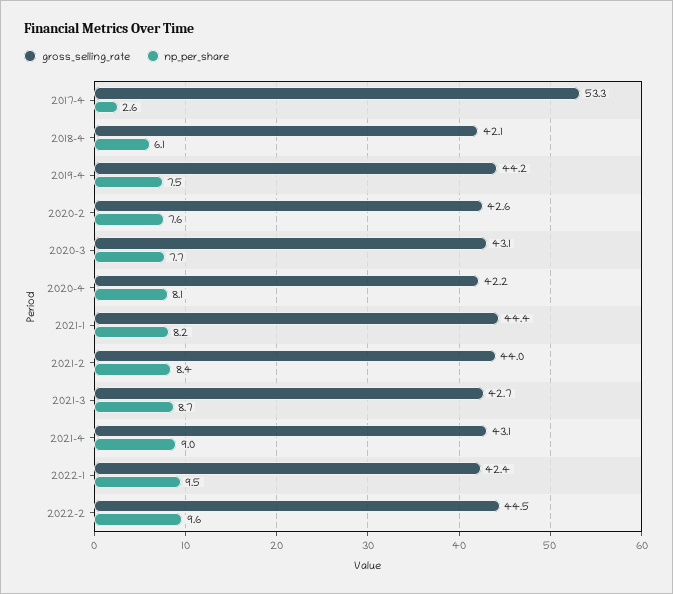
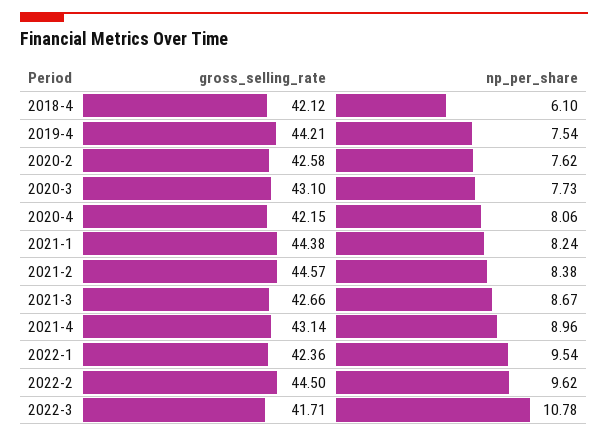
gross_selling_rate, 2017-4: 53.3 -> none
np_per_share, 2017-4: 2.6 -> none
gross_selling_rate, 2021-2: 44 -> 44.57
gross_selling_rate, 2022-3: none -> 41.71
np_per_share, 2022-3: none -> 10.78

